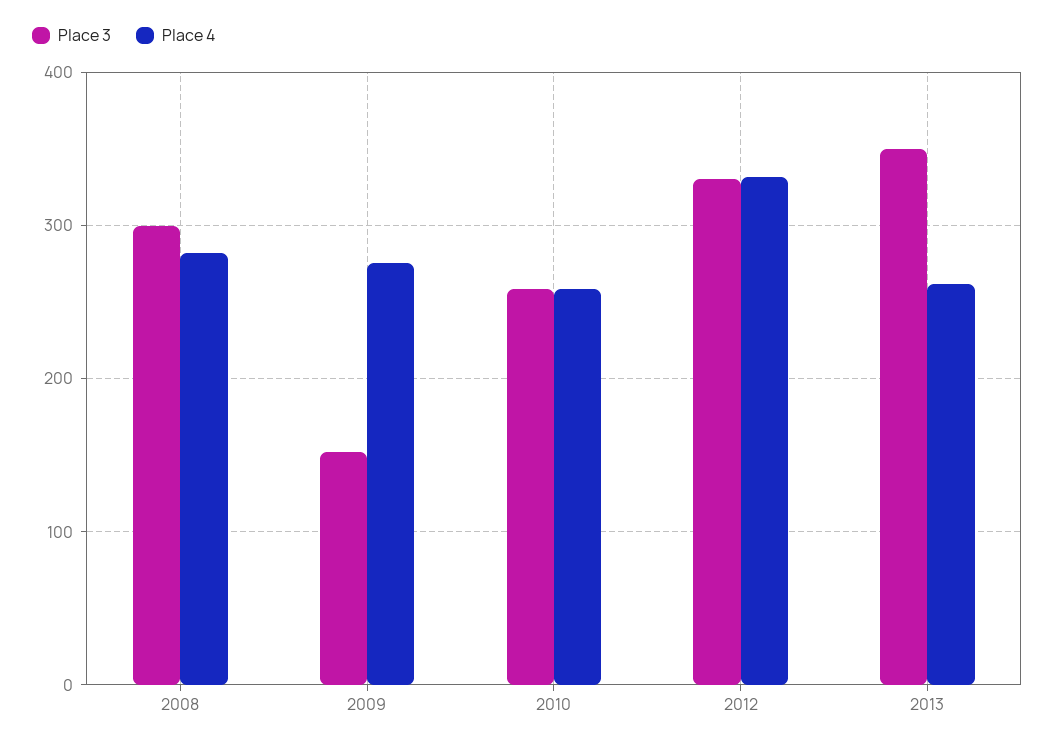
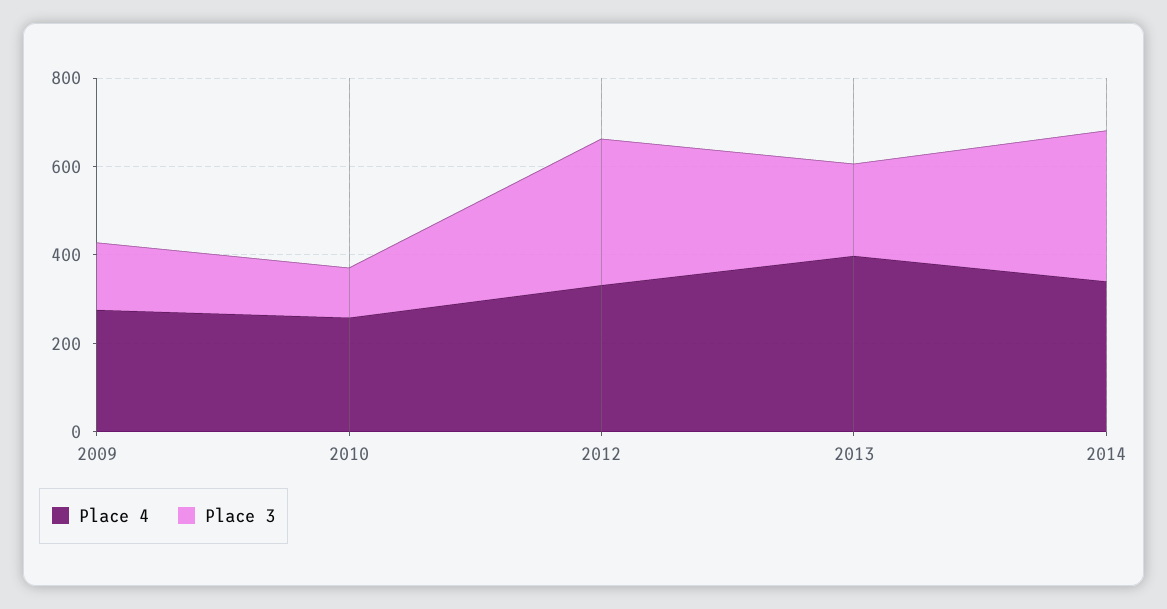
Place 3, 2008: 300 -> none
Place 4, 2008: 280 -> none
Place 3, 2010: 260 -> 100
Place 3, 2013: 350 -> 200
Place 4, 2013: 260 -> 400
Place 4, 2014: none -> 350
Place 3, 2014: none -> 350

